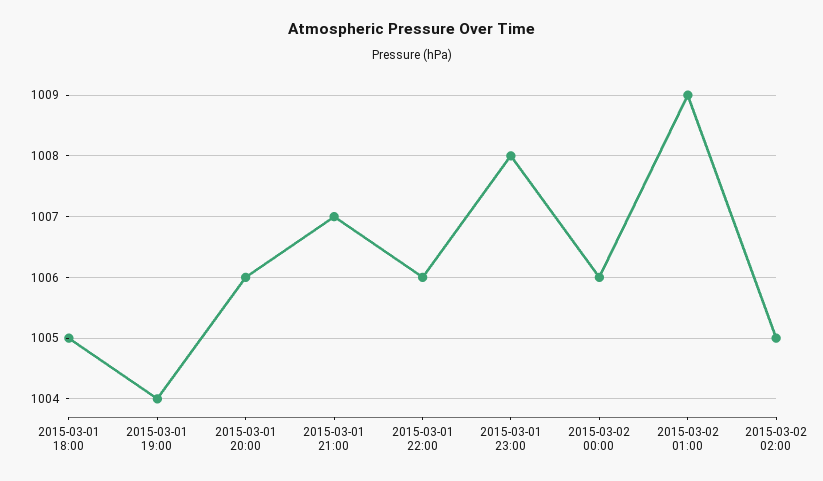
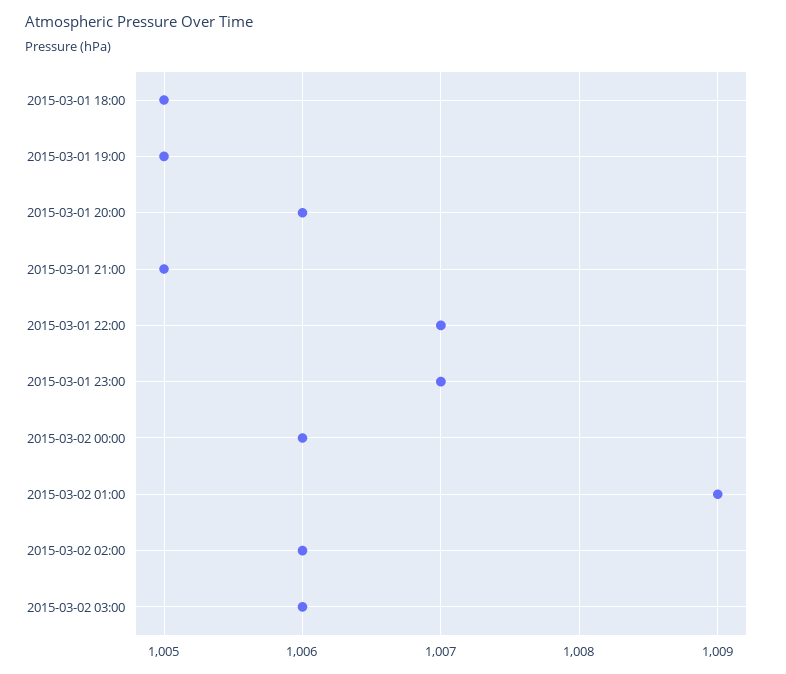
2015-03-01 19:00: 1004 -> 1005
2015-03-01 21:00: 1007 -> 1005
2015-03-01 22:00: 1006 -> 1007
2015-03-01 23:00: 1008 -> 1007
2015-03-02 02:00: 1005 -> 1006
2015-03-02 03:00: none -> 1006

